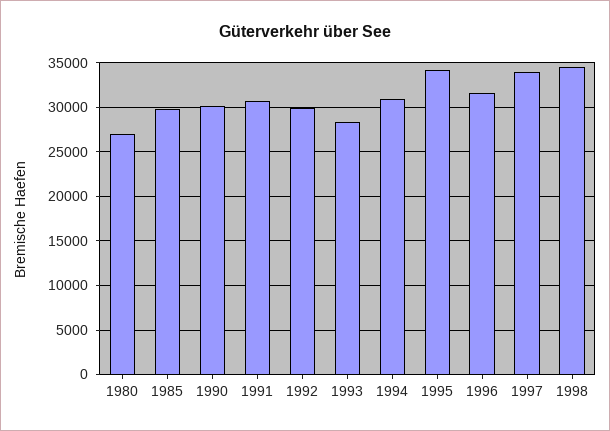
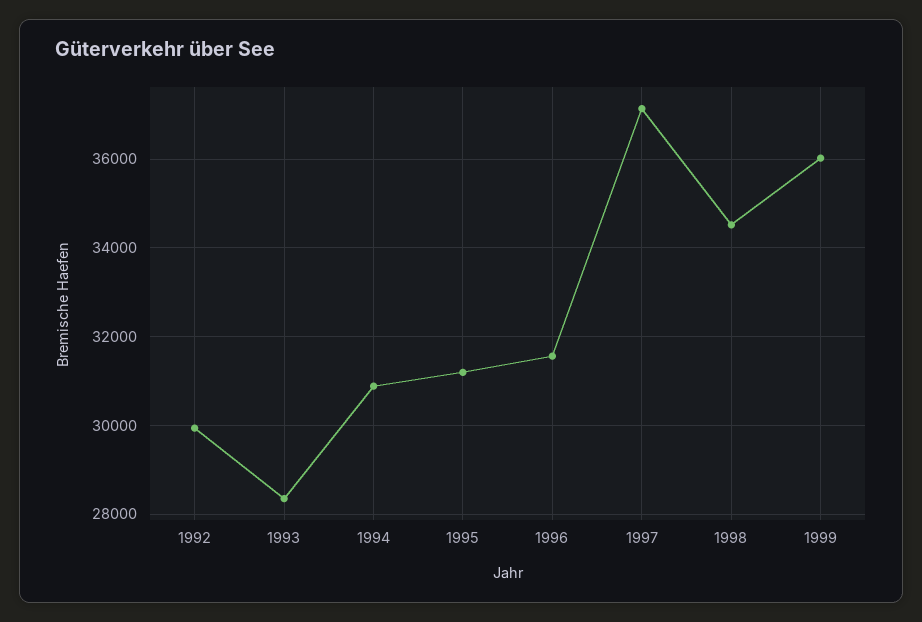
1980: 27000 -> none
1985: 30000 -> none
1990: 30000 -> none
1991: 31000 -> none
1995: 34000 -> 31200
1997: 34000 -> 37200
1999: none -> 36000

